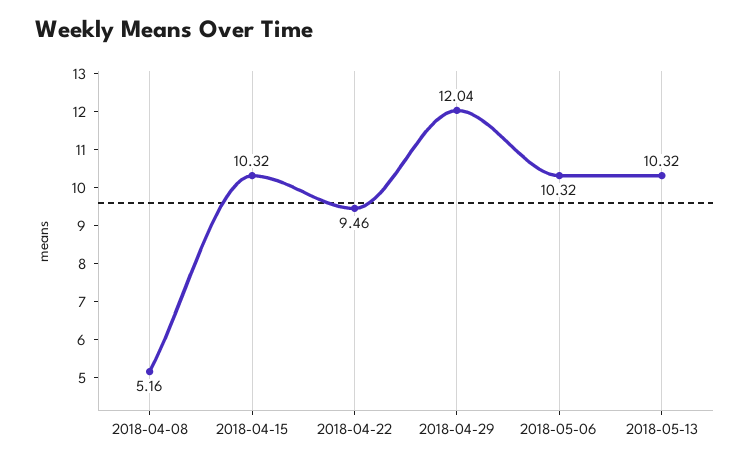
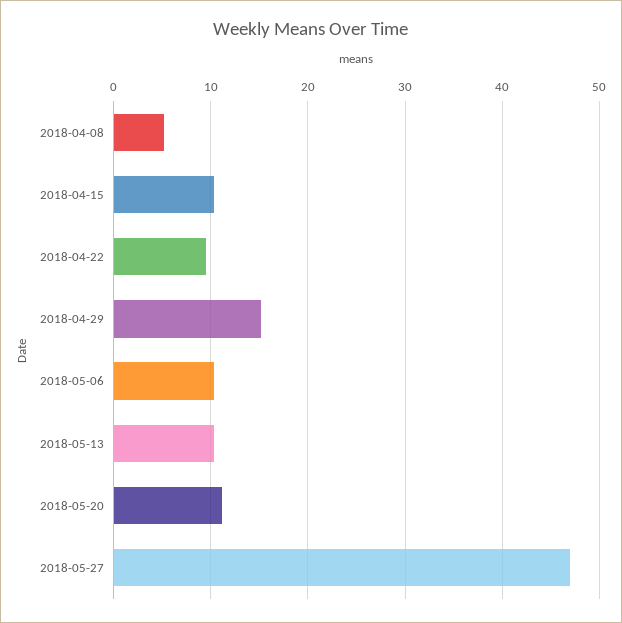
2018-04-29: 12.04 -> 15
2018-05-20: none -> 11
2018-05-27: none -> 47

